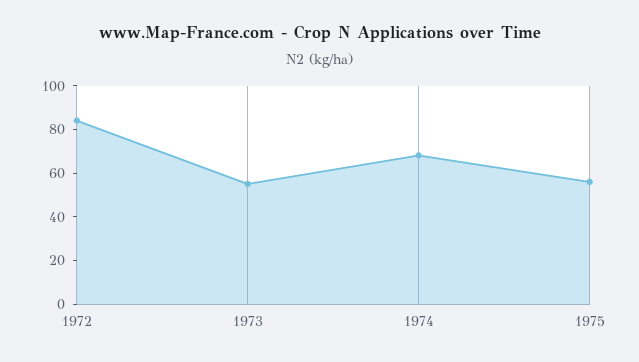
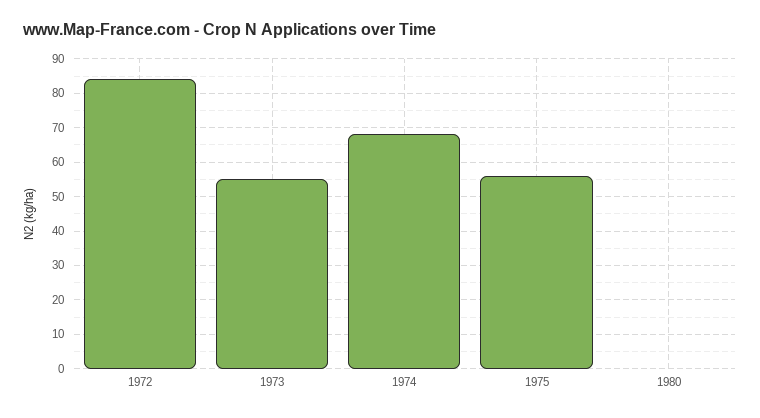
1980: none -> 0

